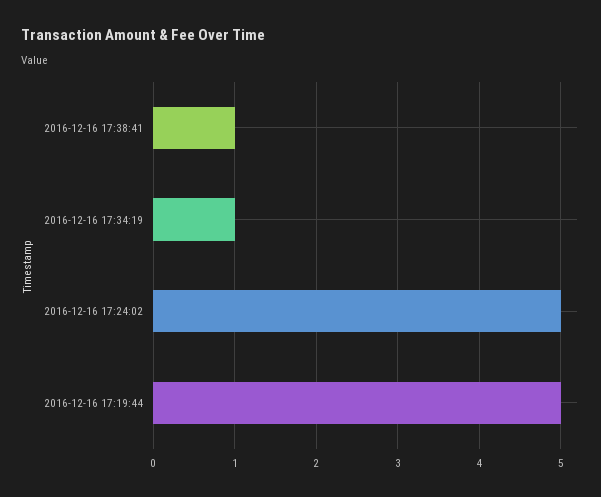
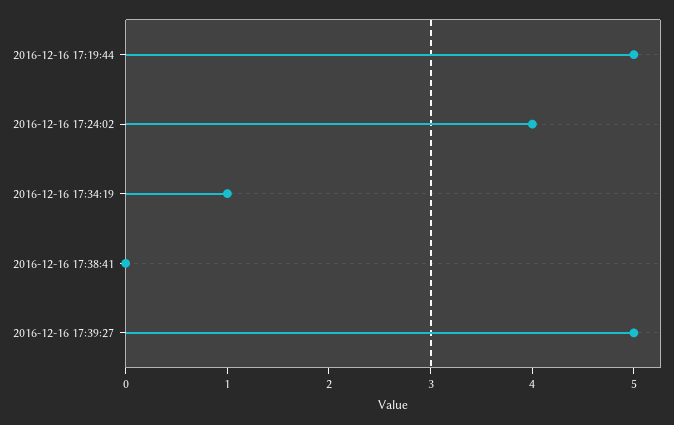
2016-12-16 17:38:41: 1 -> 0
2016-12-16 17:24:02: 5 -> 4
2016-12-16 17:39:27: none -> 5

